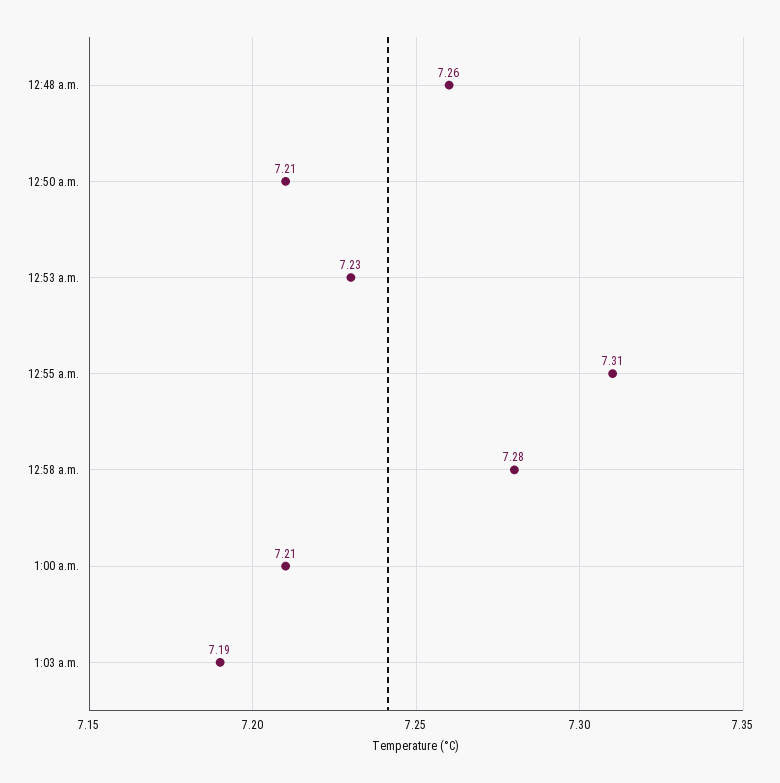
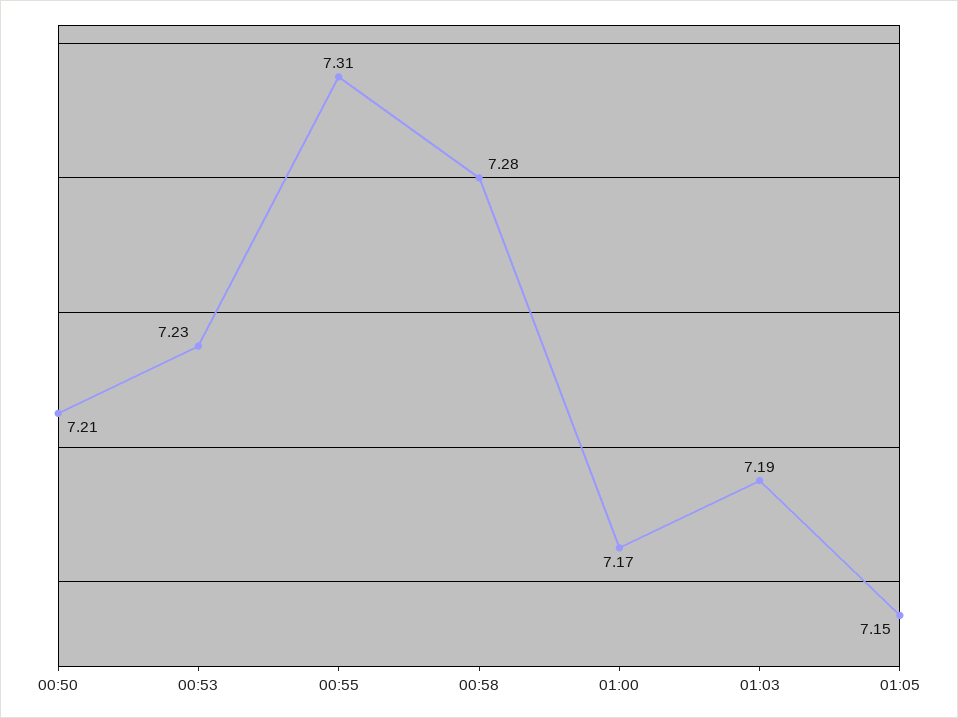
12:48 a.m.: 7.26 -> none
1:00 a.m.: 7.21 -> 7.17
01:05: none -> 7.15

